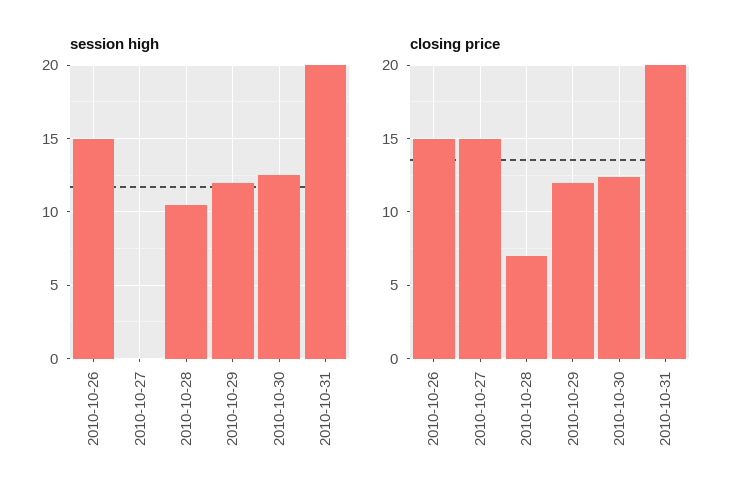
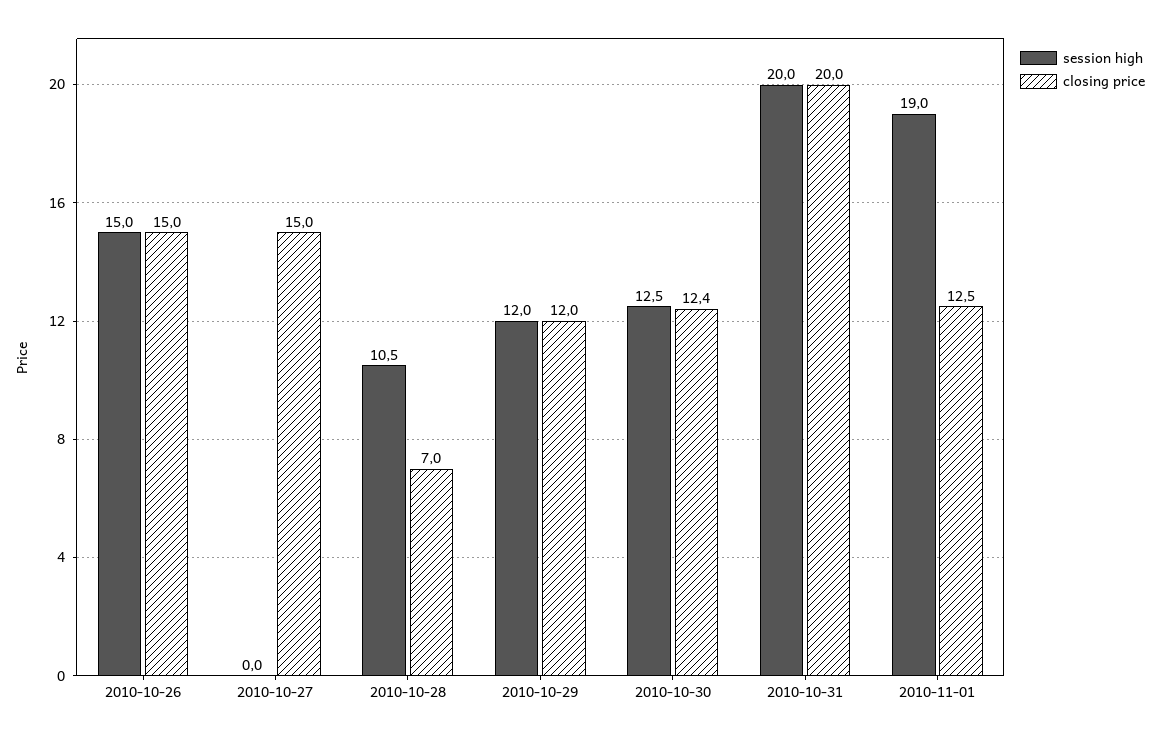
session high, 2010-11-01: none -> 19
closing price, 2010-11-01: none -> 12.5

